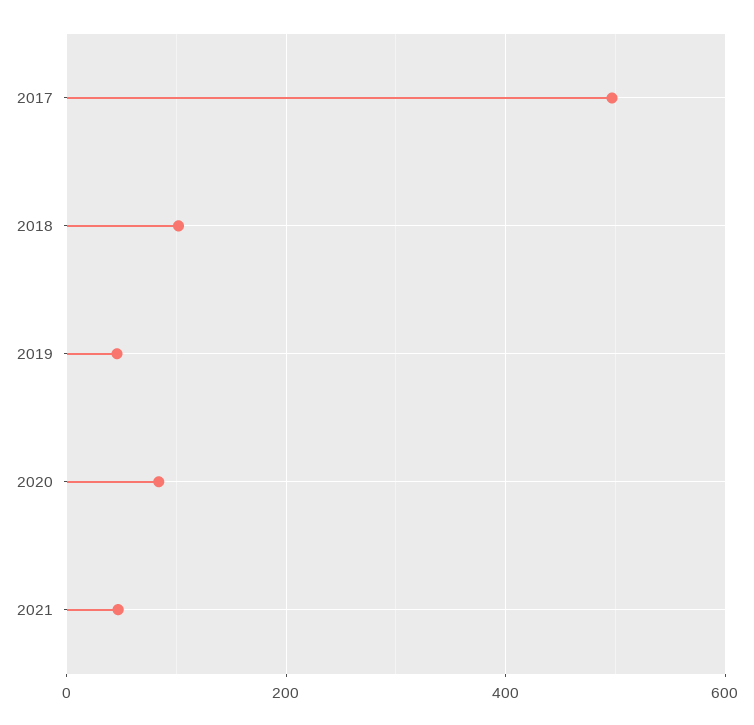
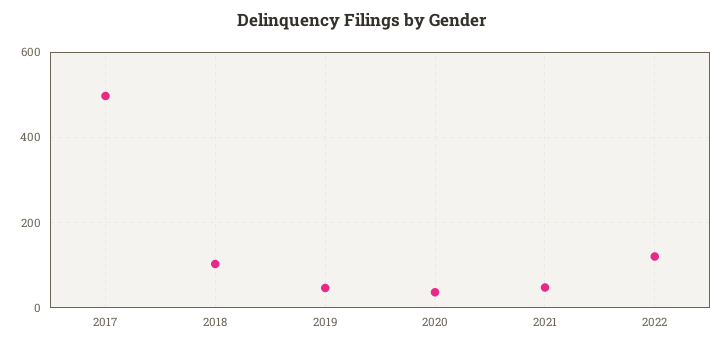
2020: 80 -> 40
2022: none -> 120

